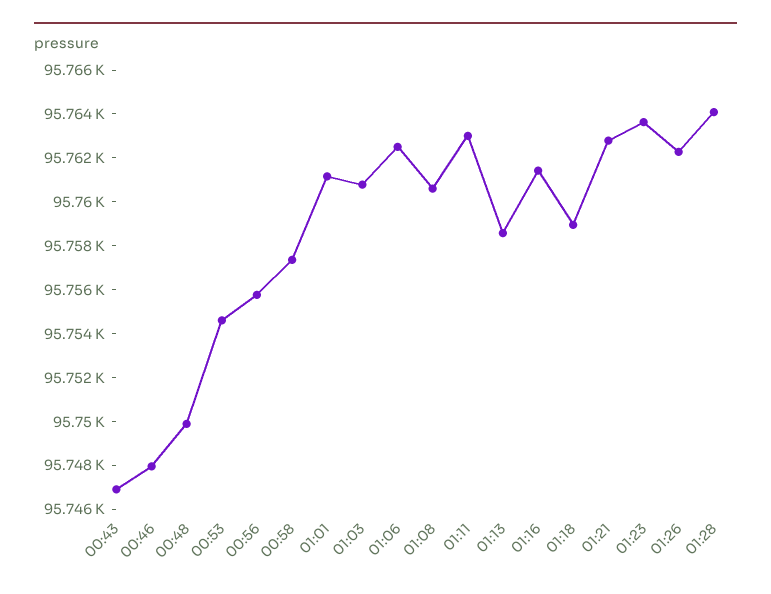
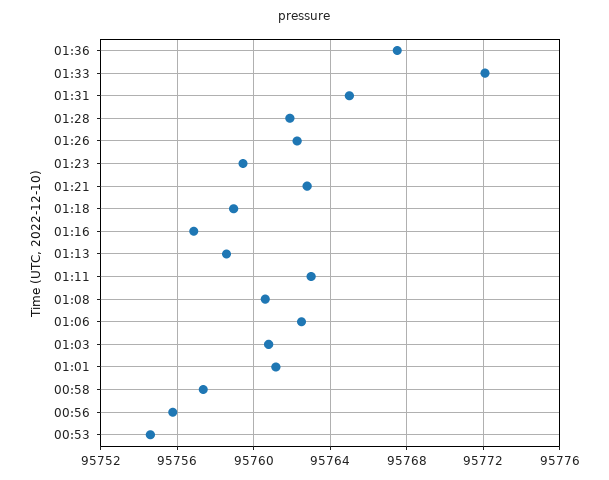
00:43: 95747 -> none
00:46: 95748 -> none
00:48: 95750 -> none
01:16: 95761.5 -> 95757
01:23: 95763.5 -> 95759.5
01:28: 95764 -> 95762
01:36: none -> 95767.5
01:33: none -> 95772
01:31: none -> 95765

